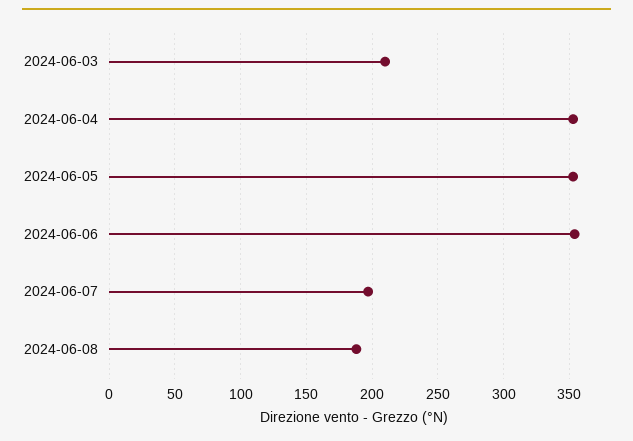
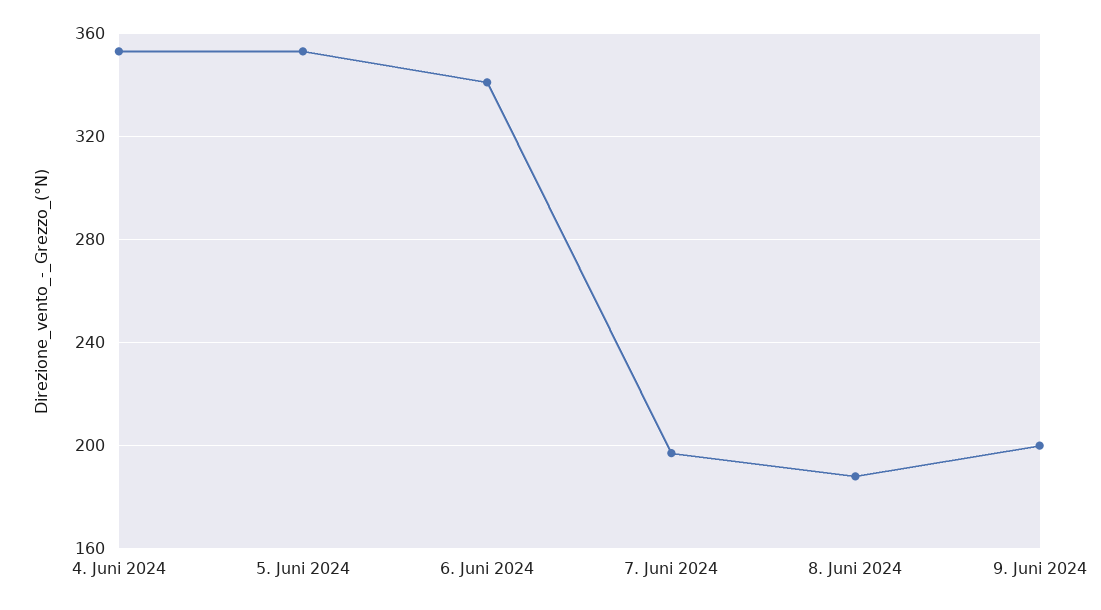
2024-06-03: 210 -> none
2024-06-06: 355 -> 340
9. Juni 2024: none -> 200

